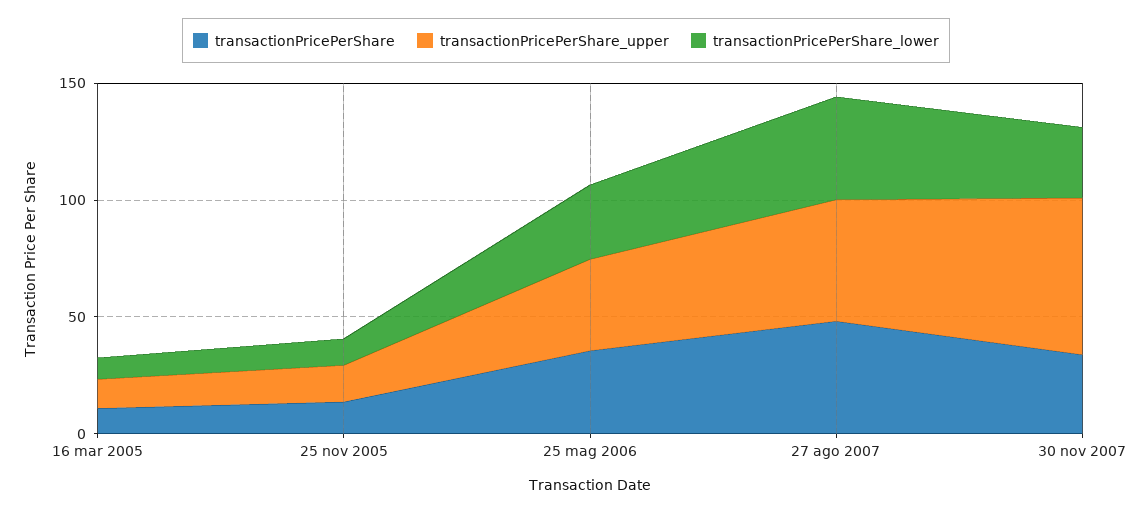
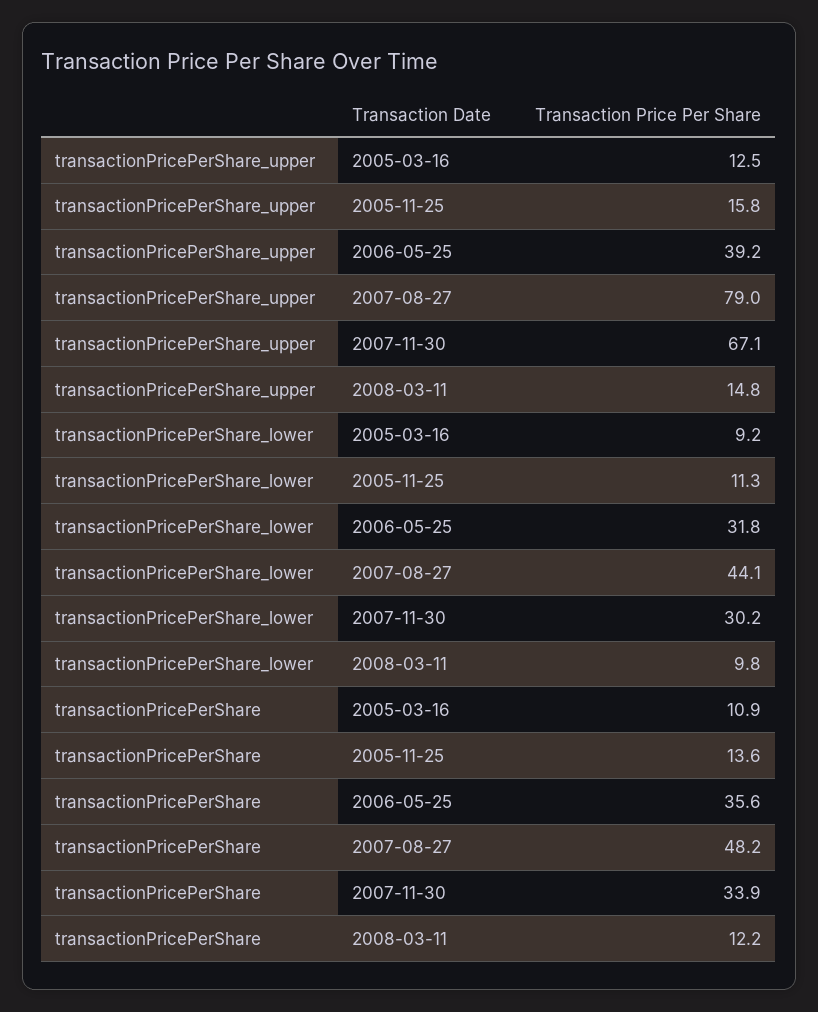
transactionPricePerShare_upper, 27 ago 2007: 50 -> 79
transactionPricePerShare_upper, 2008-03-11: none -> 14.8
transactionPricePerShare_lower, 2008-03-11: none -> 9.8
transactionPricePerShare, 2008-03-11: none -> 12.2

